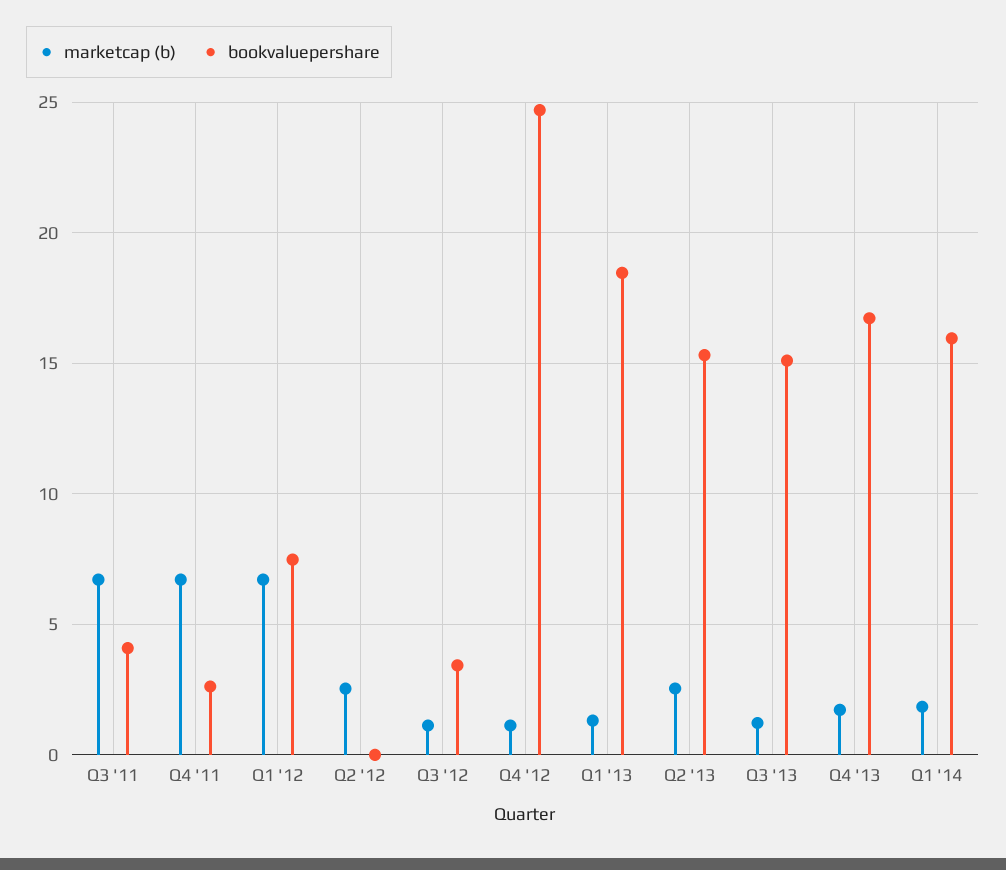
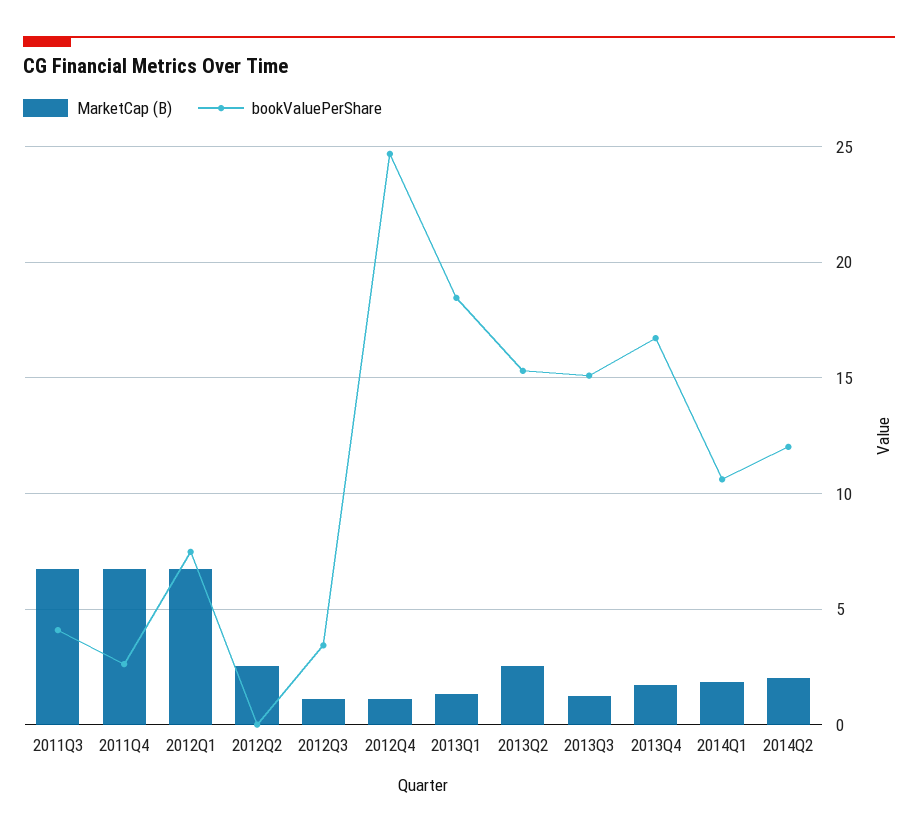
bookvaluepershare, Q1 '14: 16 -> 10.5
marketcap (b), 2014Q2: none -> 2
bookvaluepershare, 2014Q2: none -> 12

